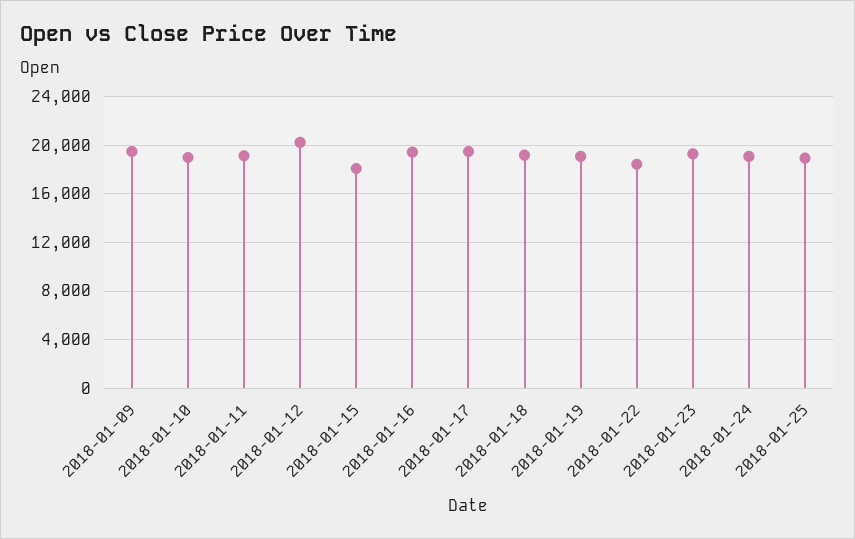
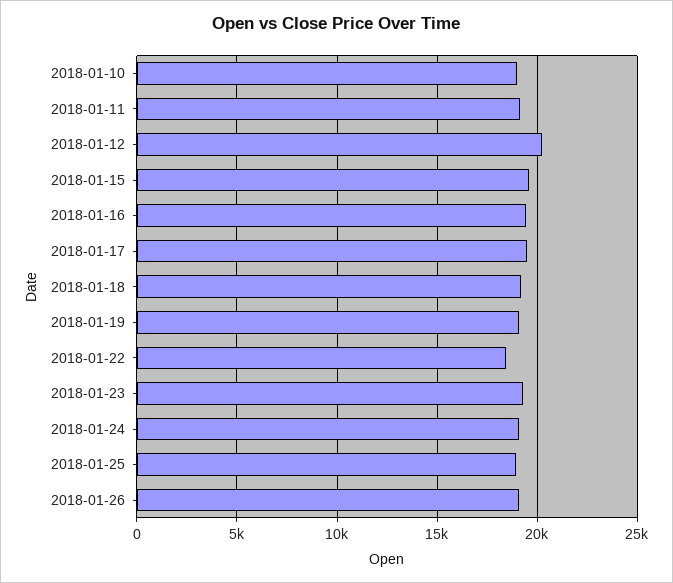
2018-01-09: 19500 -> none
2018-01-15: 18000 -> 19500
2018-01-26: none -> 19000

